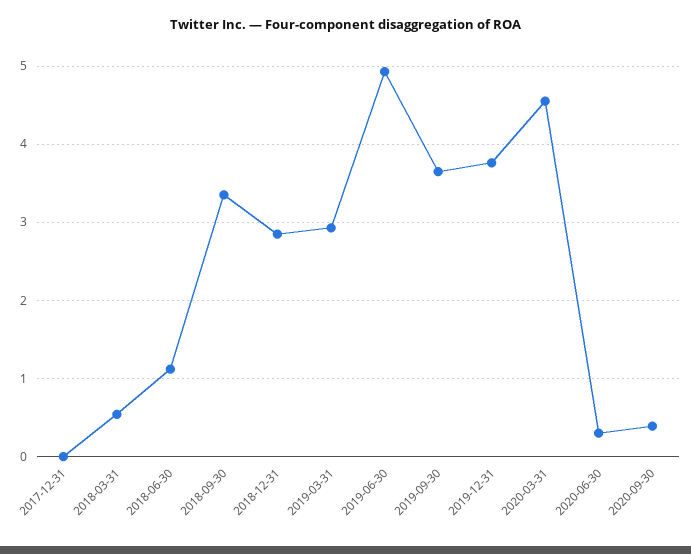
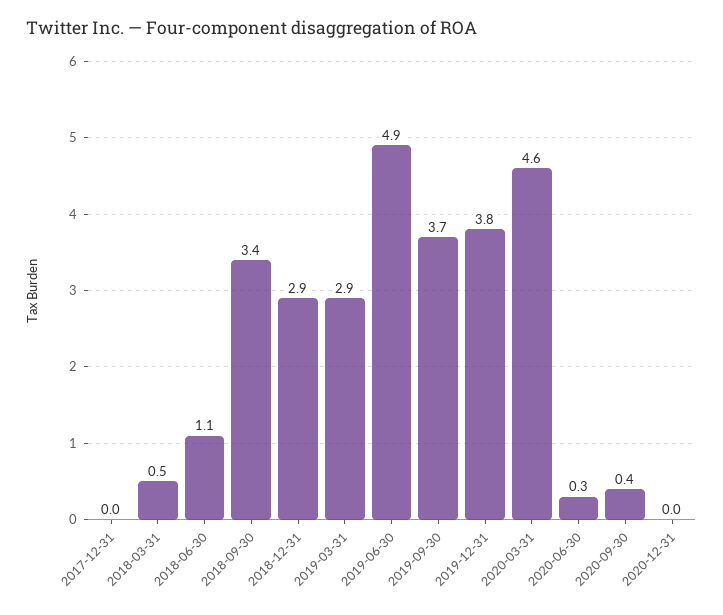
2020-12-31: none -> 0

